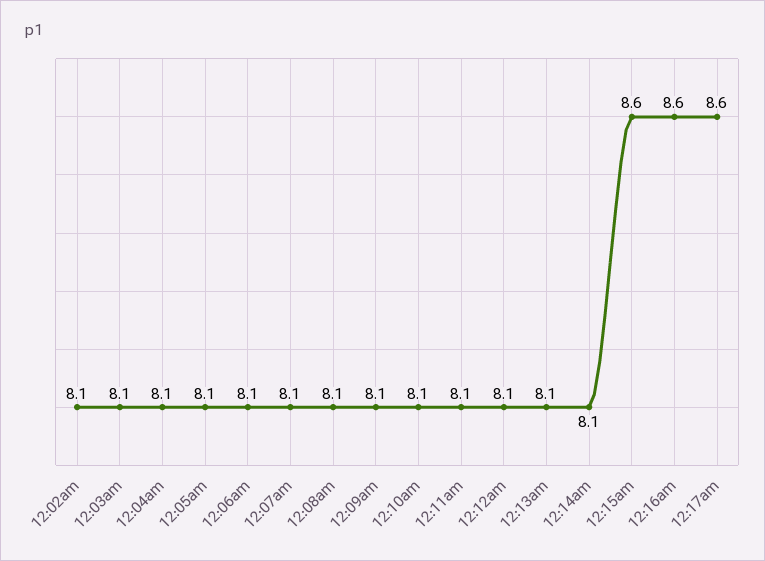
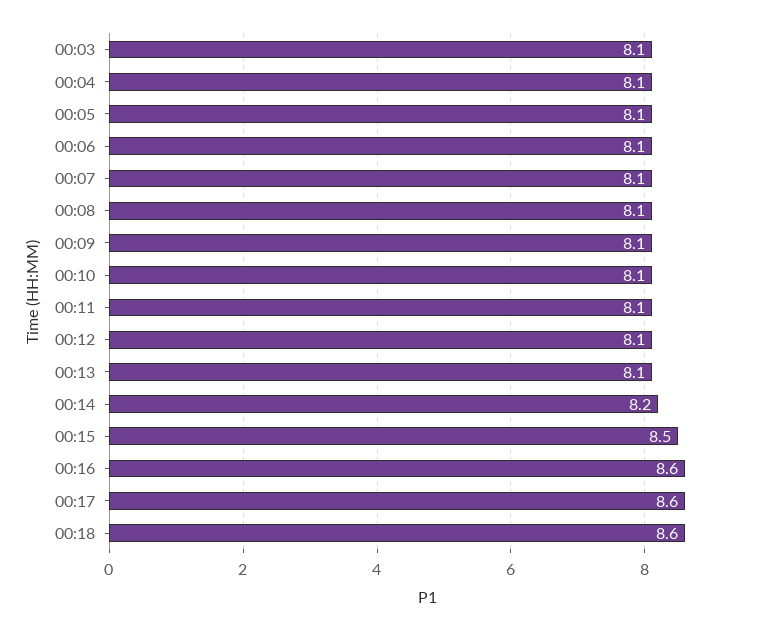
12:02am: 8.1 -> none
12:14am: 8.1 -> 8.2
12:15am: 8.6 -> 8.5
00:18: none -> 8.6

